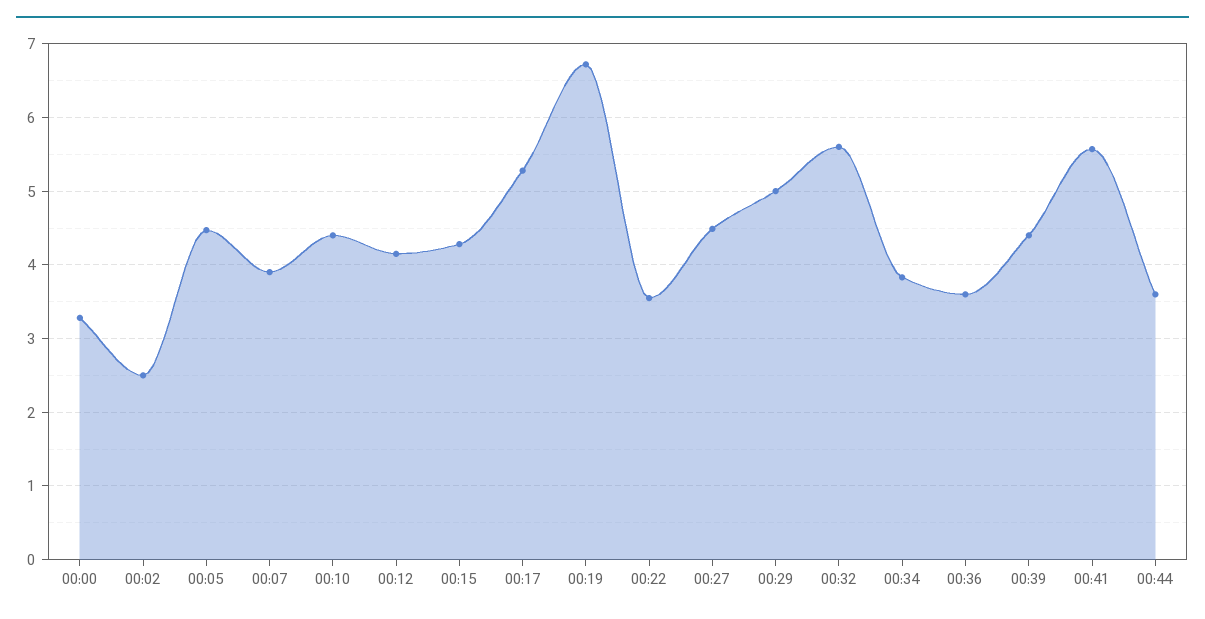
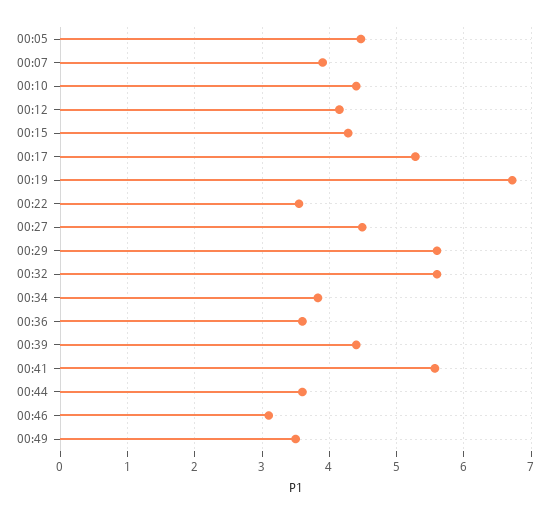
00:00: 3.3 -> none
00:02: 2.5 -> none
00:29: 5 -> 5.6
00:46: none -> 3.1
00:49: none -> 3.5

